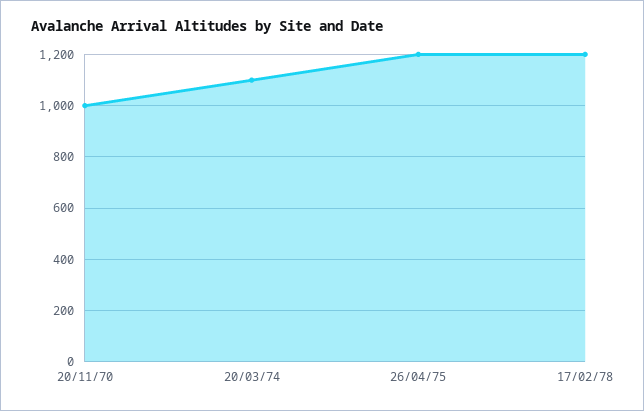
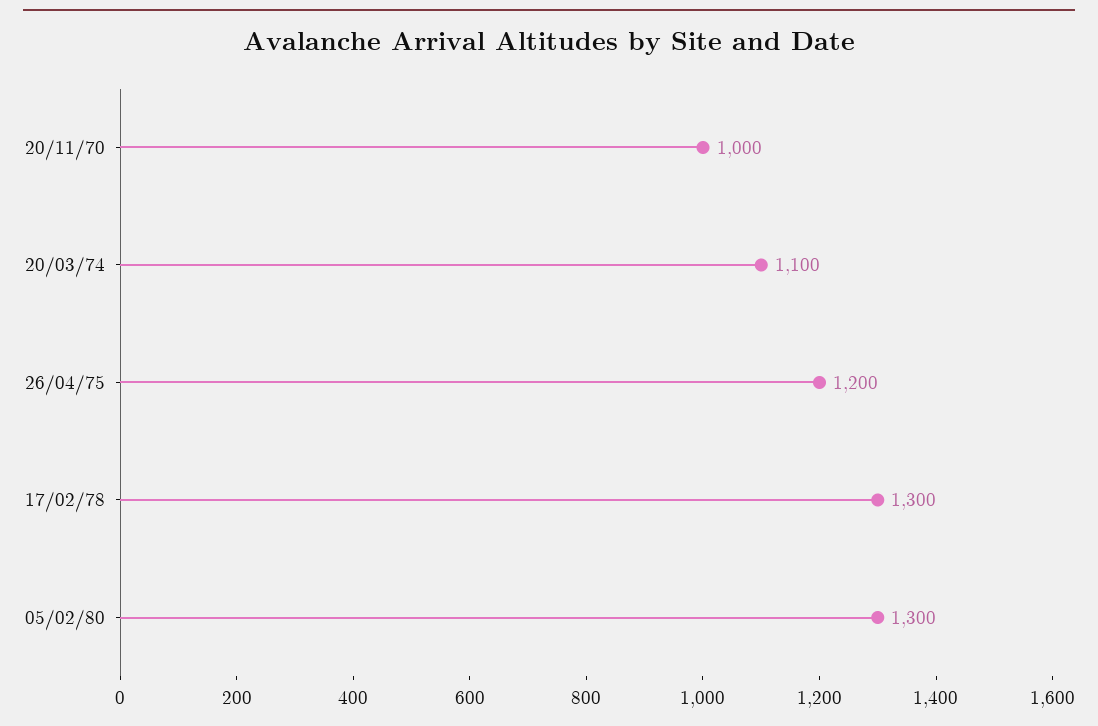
17/02/78: 1200 -> 1300
05/02/80: none -> 1300

